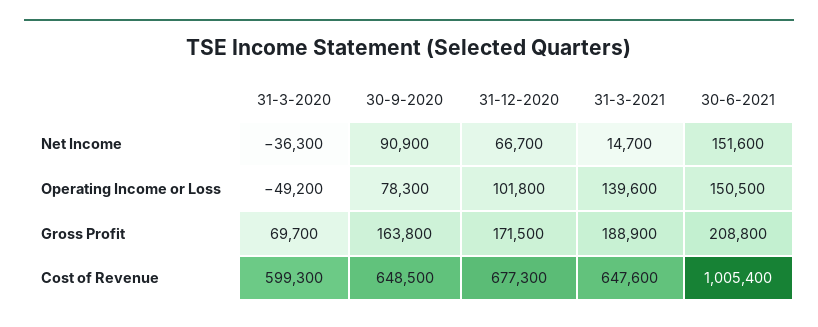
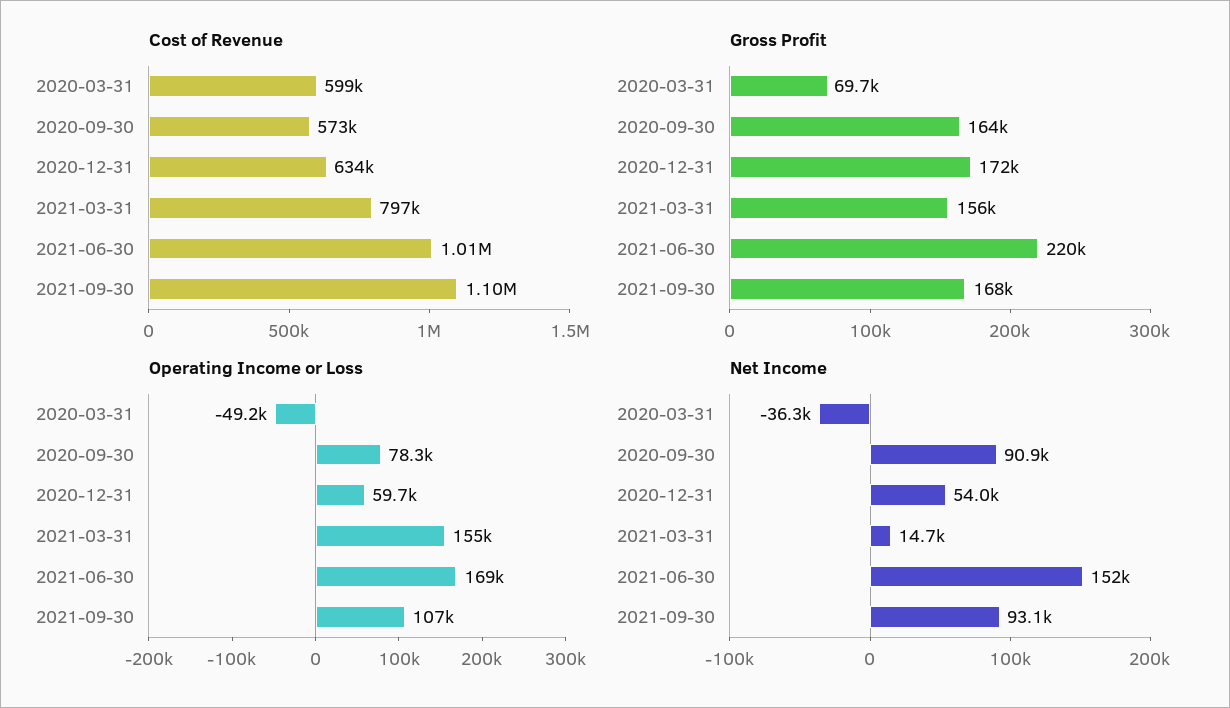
Net Income, 31-12-2020: 66700 -> 54000
Operating Income or Loss, 31-12-2020: 101800 -> 59700
Operating Income or Loss, 31-3-2021: 139600 -> 155000
Operating Income or Loss, 30-6-2021: 150500 -> 169000
Gross Profit, 31-3-2021: 188900 -> 156000
Gross Profit, 30-6-2021: 208800 -> 220000
Cost of Revenue, 30-9-2020: 648500 -> 573000
Cost of Revenue, 31-12-2020: 677300 -> 634000
Cost of Revenue, 31-3-2021: 647600 -> 797000
Cost of Revenue, 2021-09-30: none -> 1100000
Gross Profit, 2021-09-30: none -> 168000
Operating Income or Loss, 2021-09-30: none -> 107000
Net Income, 2021-09-30: none -> 93100

